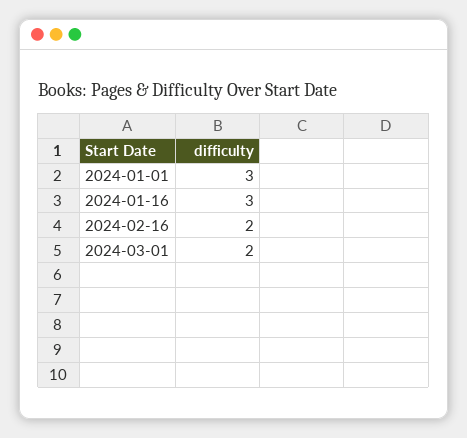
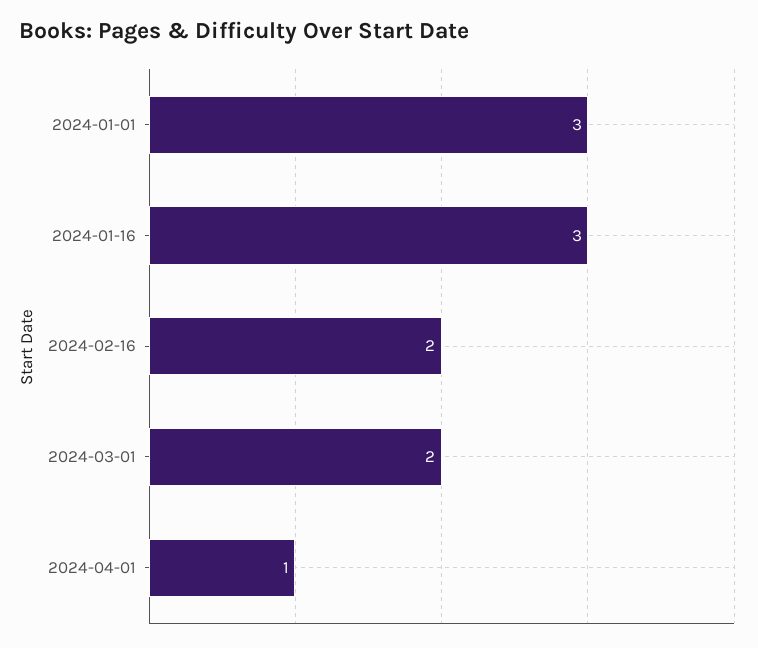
2024-04-01: none -> 1

